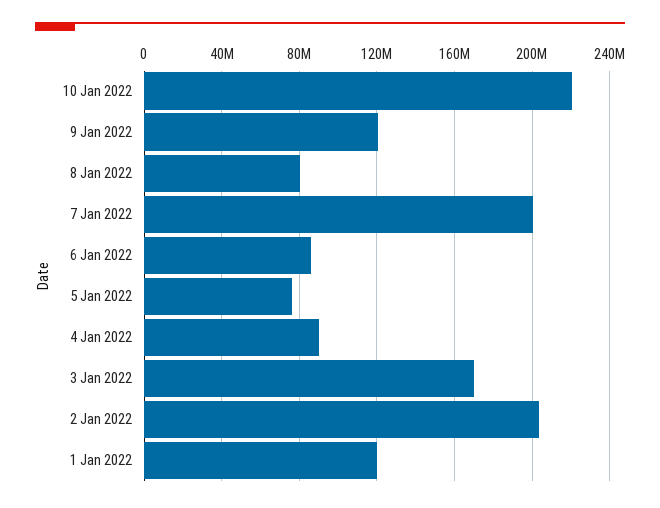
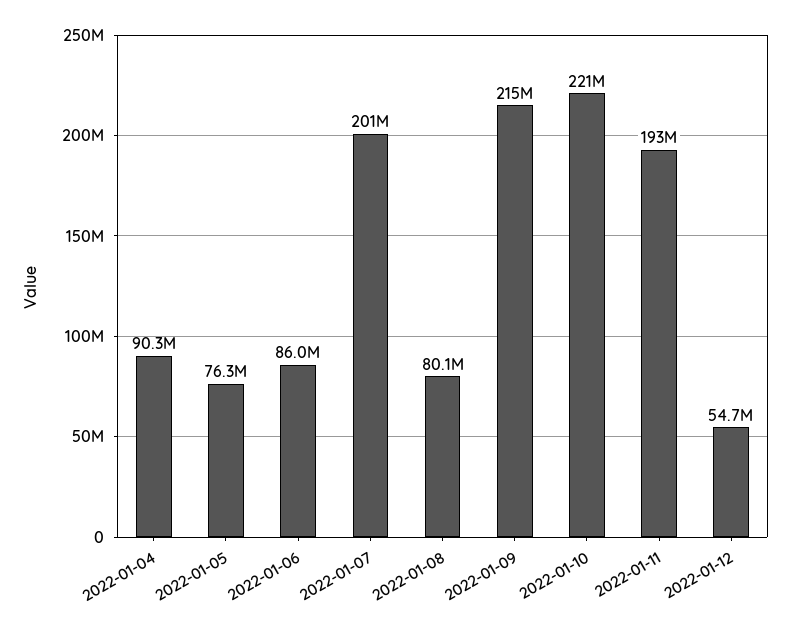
9 Jan 2022: 120000000 -> 215000000
3 Jan 2022: 170000000 -> none
2 Jan 2022: 205000000 -> none
1 Jan 2022: 120000000 -> none
2022-01-11: none -> 193000000
2022-01-12: none -> 54700000

